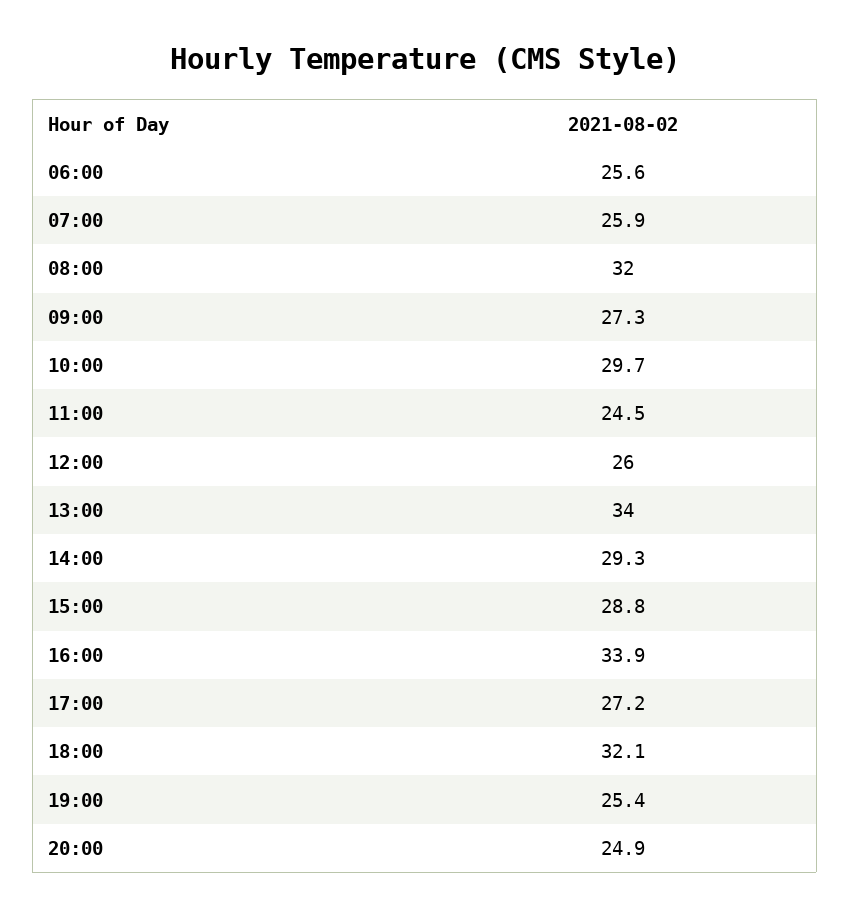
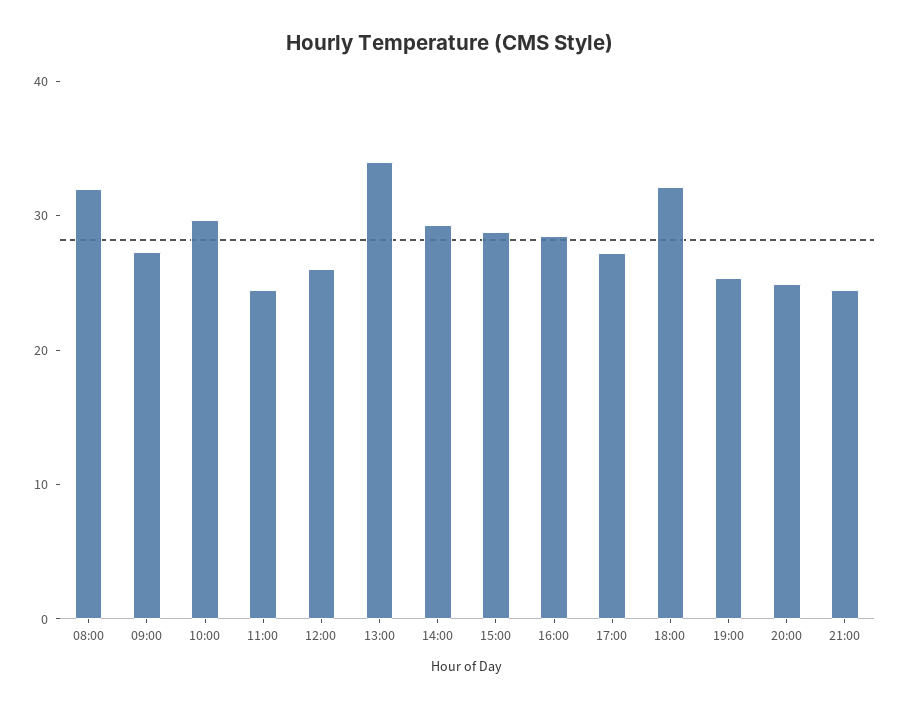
06:00: 25.6 -> none
07:00: 25.9 -> none
16:00: 33.9 -> 28
21:00: none -> 24

